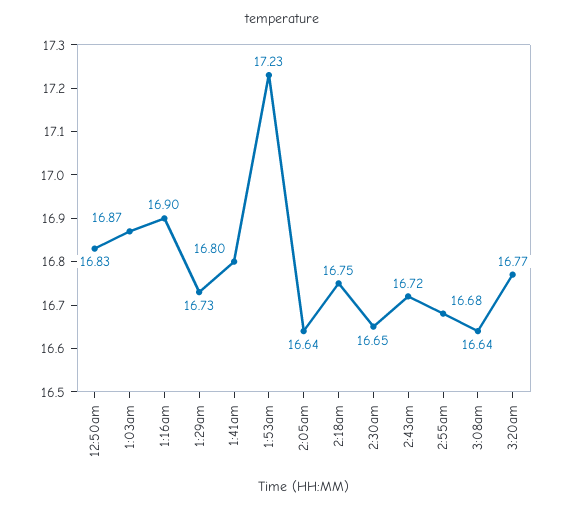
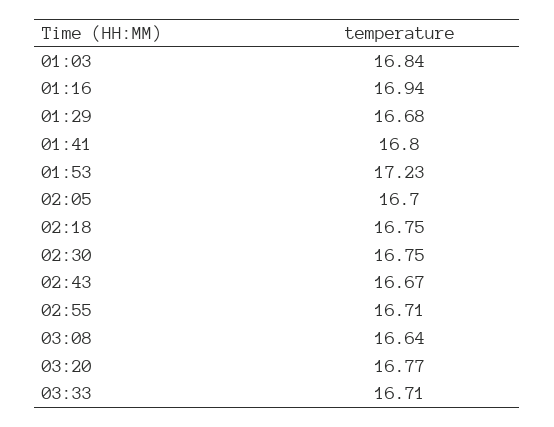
12:50am: 16.83 -> none
1:03am: 16.87 -> 16.84
1:16am: 16.9 -> 16.94
1:29am: 16.73 -> 16.68
2:05am: 16.64 -> 16.7
2:30am: 16.65 -> 16.75
2:43am: 16.72 -> 16.67
2:55am: 16.68 -> 16.71
03:33: none -> 16.71

